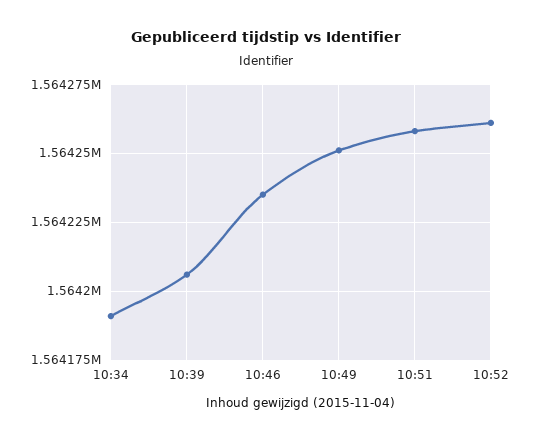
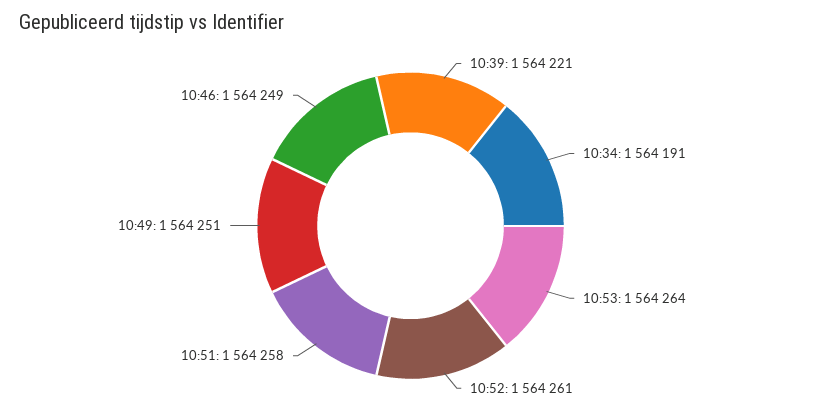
10:39: 1564205 -> 1564221
10:46: 1564235 -> 1564249
10:53: none -> 1564264

